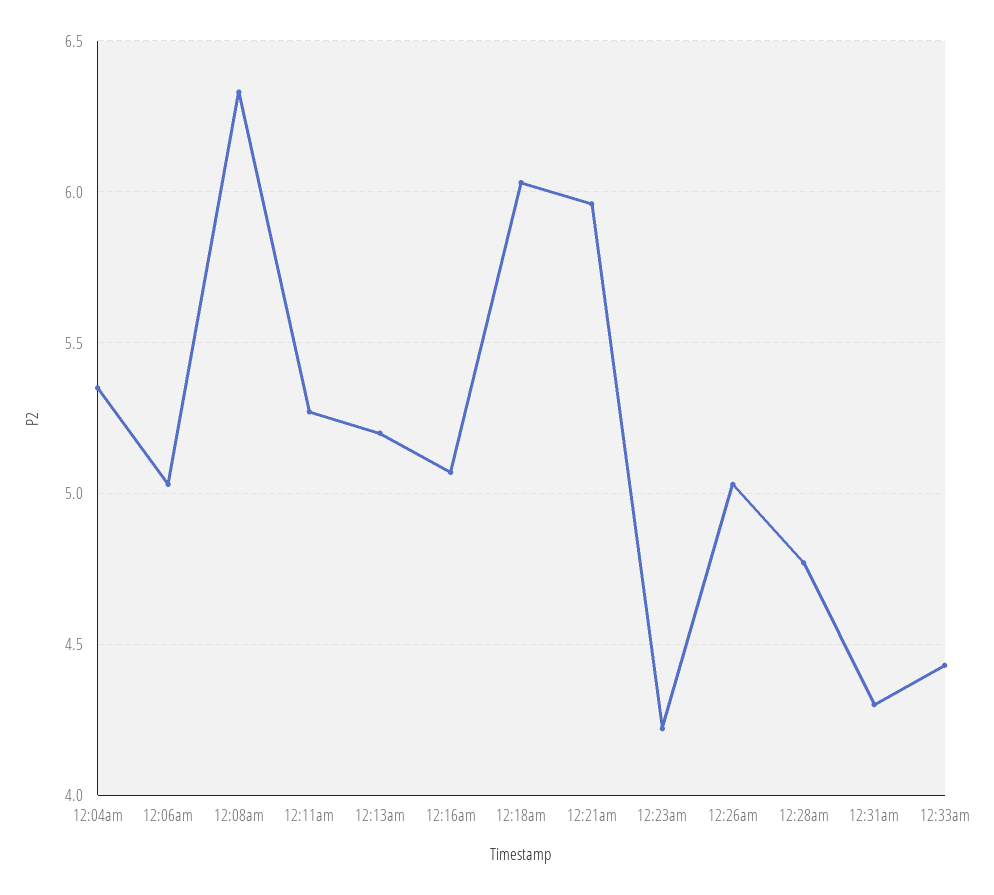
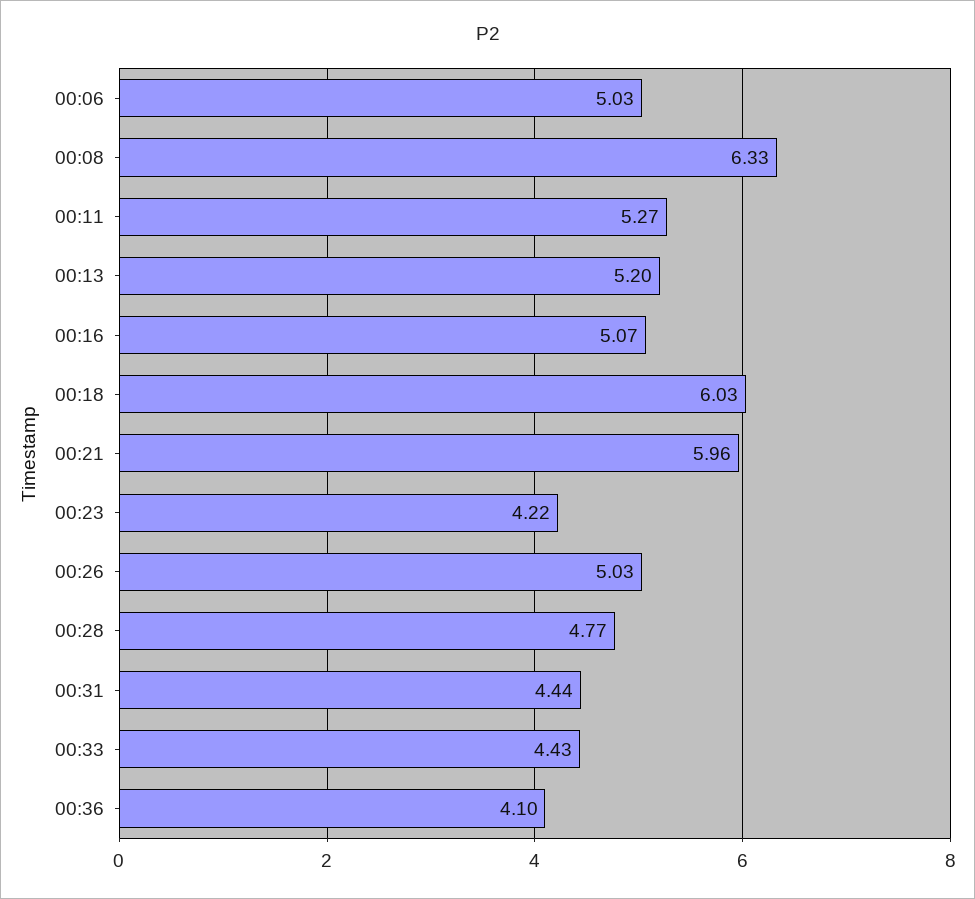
12:04am: 5.35 -> none
12:31am: 4.3 -> 4.44
00:36: none -> 4.1

